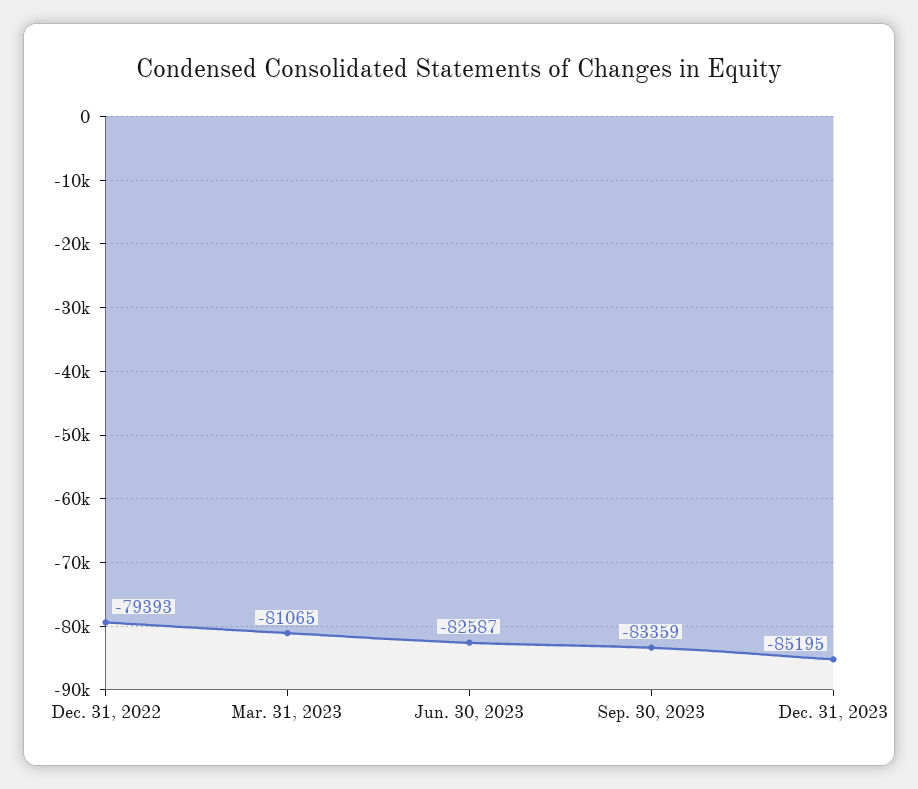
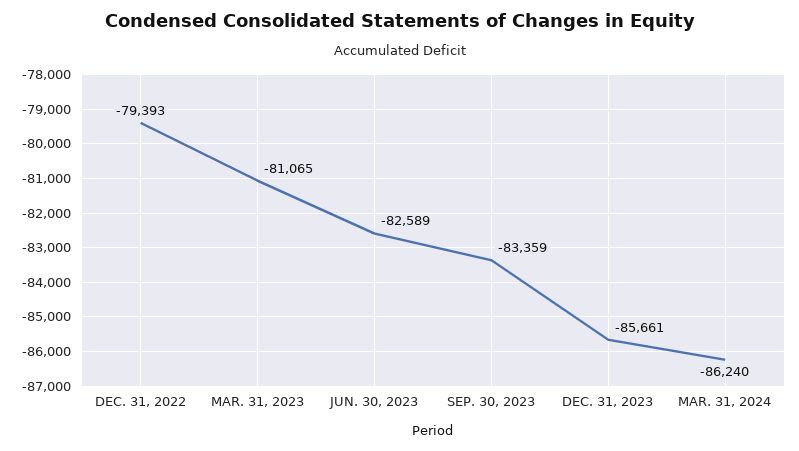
Jun. 30, 2023: -82587 -> -82589
Dec. 31, 2023: -85195 -> -85661
MAR. 31, 2024: none -> -86240

